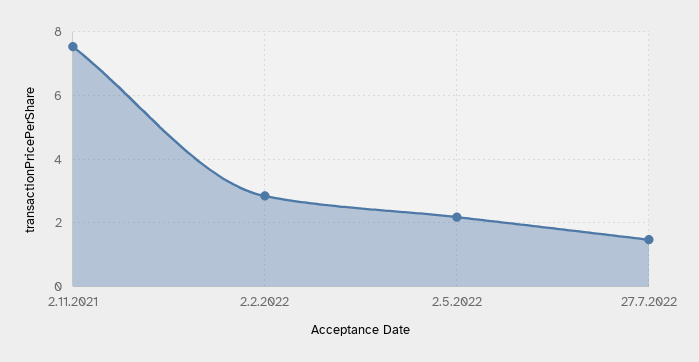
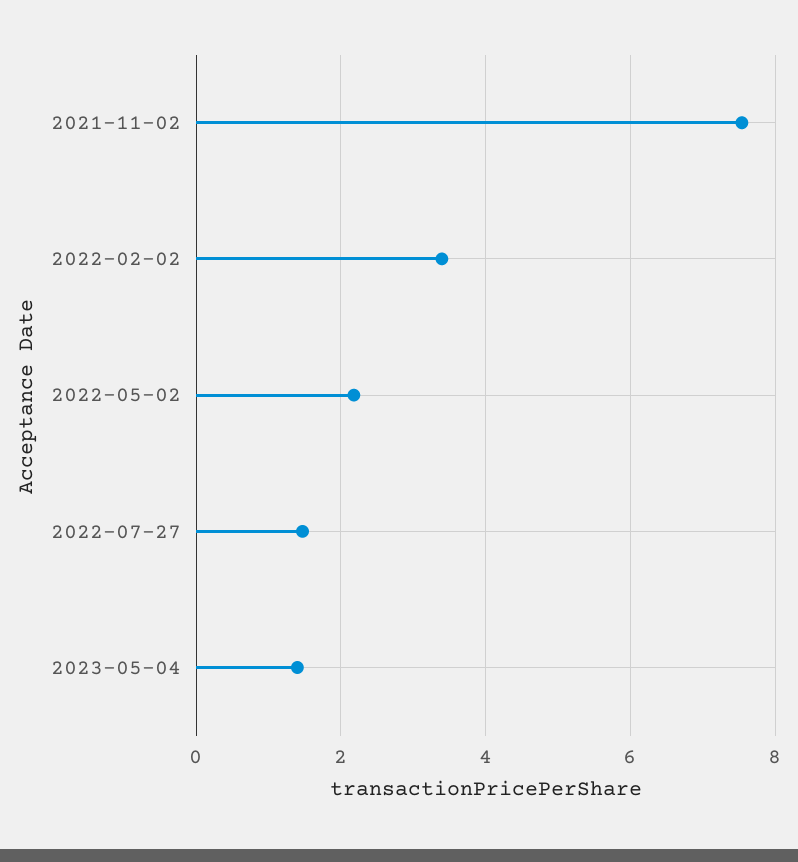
2.2.2022: 2.8 -> 3.4
2023-05-04: none -> 1.4

